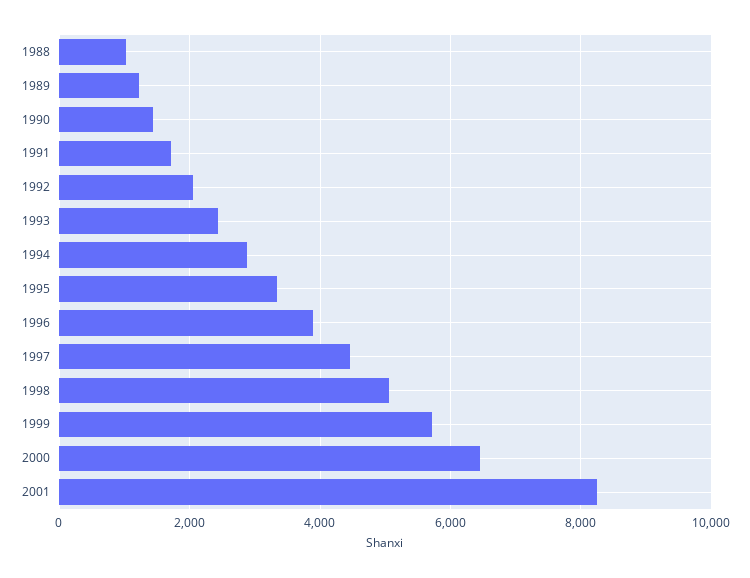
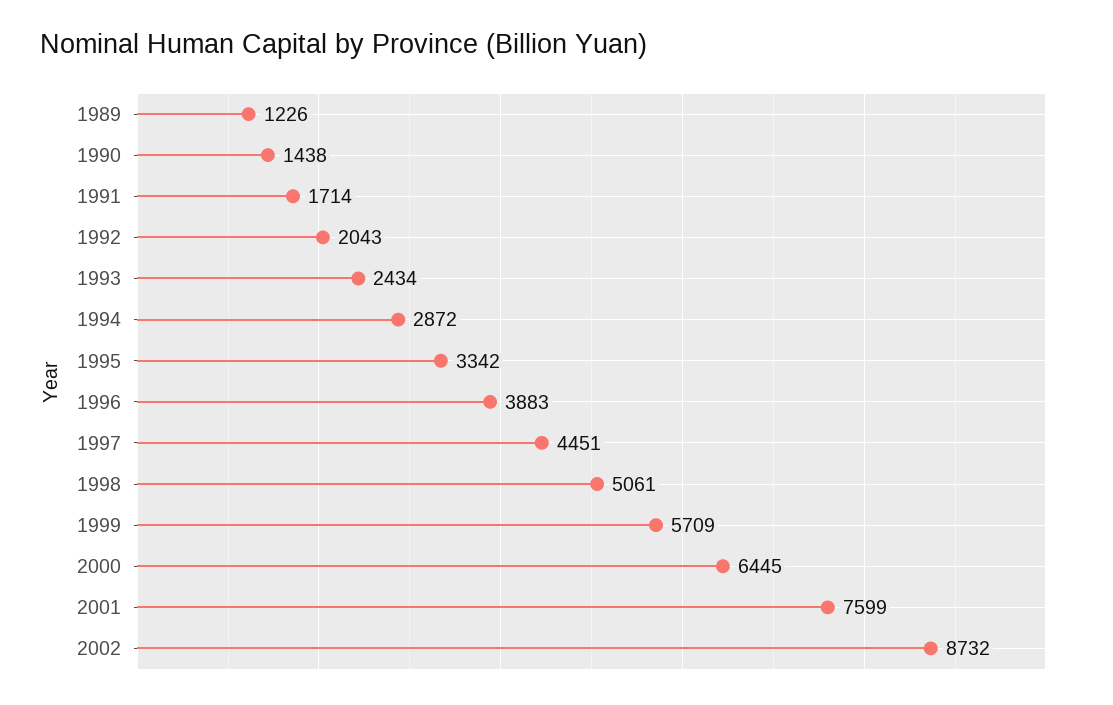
1988: 1000 -> none
2001: 8200 -> 7599
2002: none -> 8732

